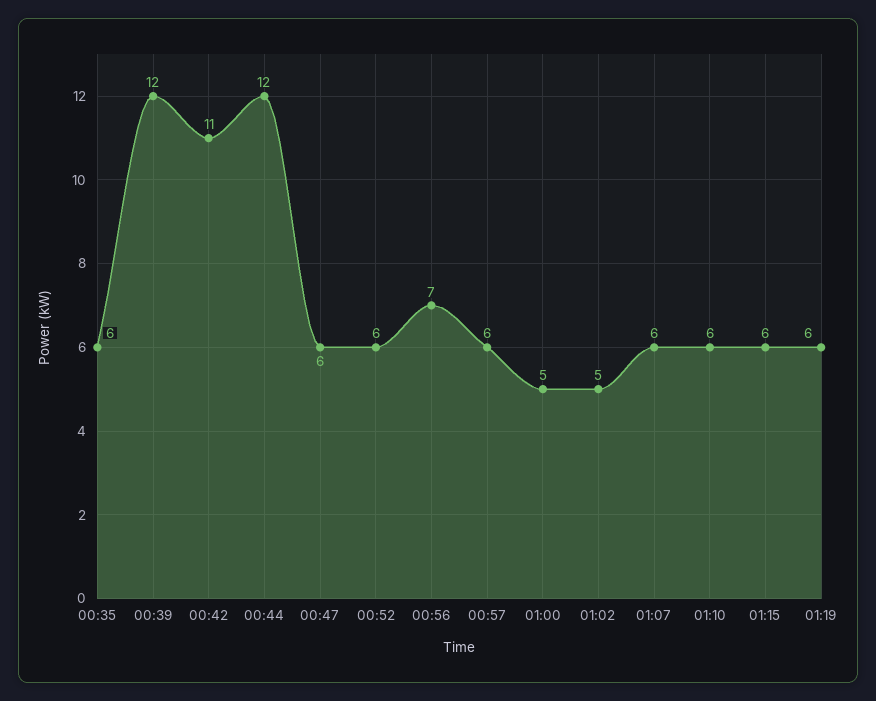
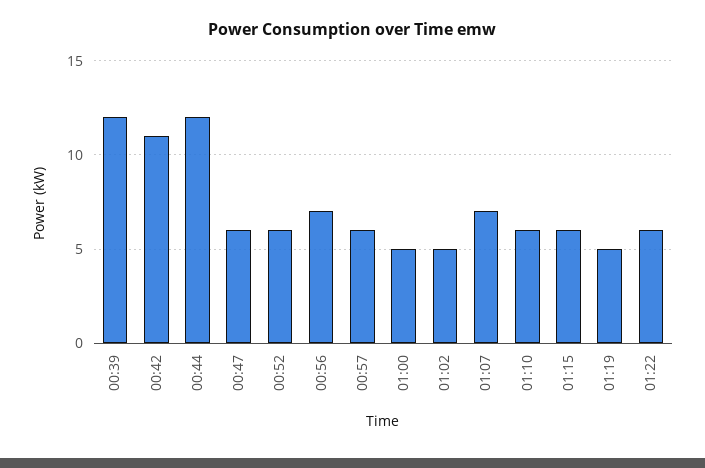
00:35: 6 -> none
01:07: 6 -> 7
01:19: 6 -> 5
01:22: none -> 6

